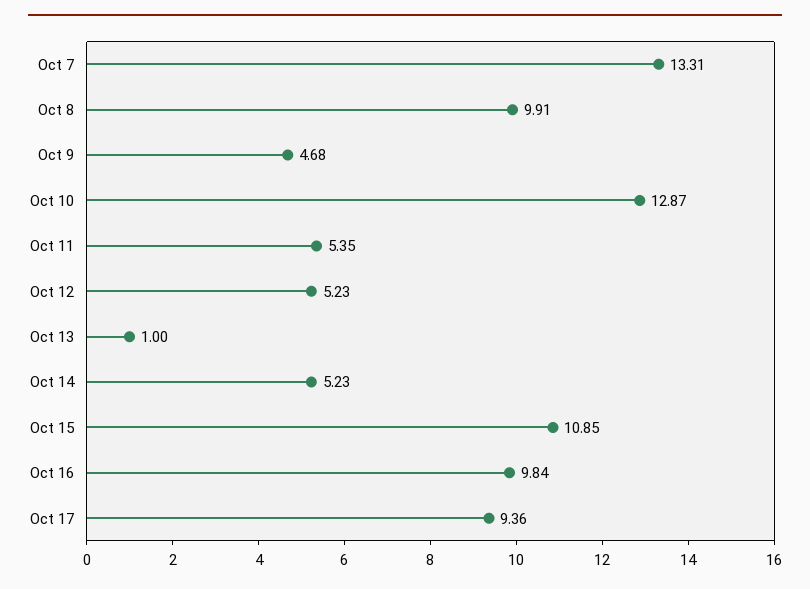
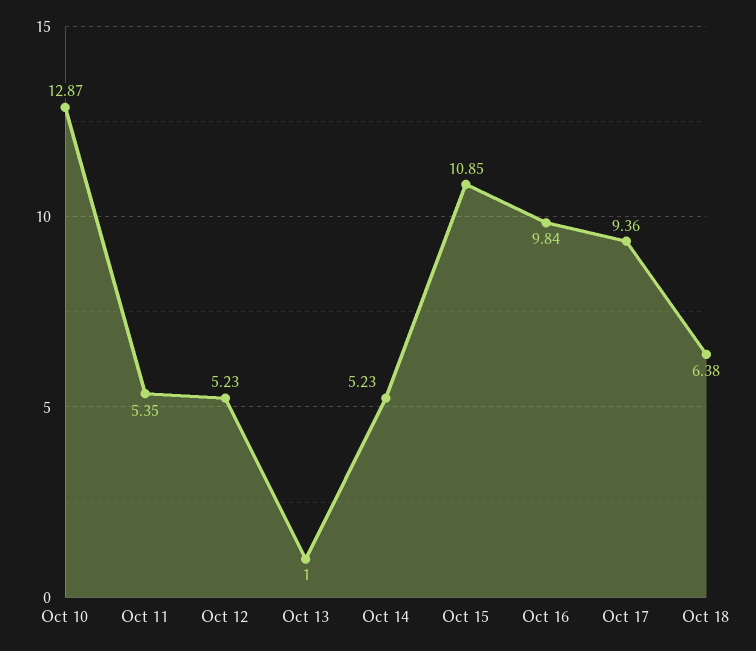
Oct 7: 13.31 -> none
Oct 8: 9.91 -> none
Oct 9: 4.68 -> none
Oct 18: none -> 6.38

